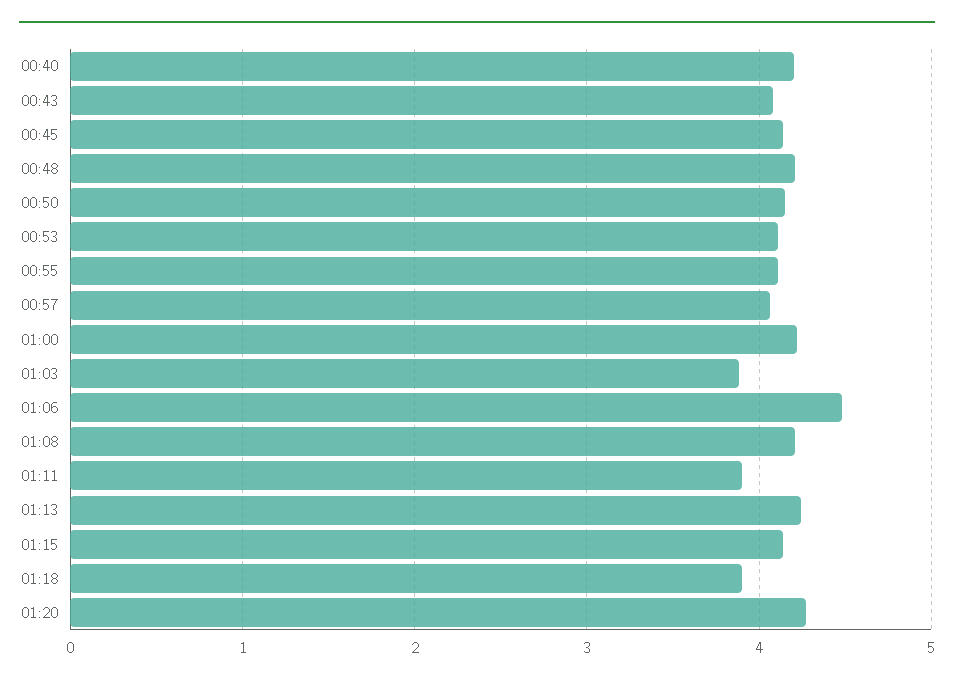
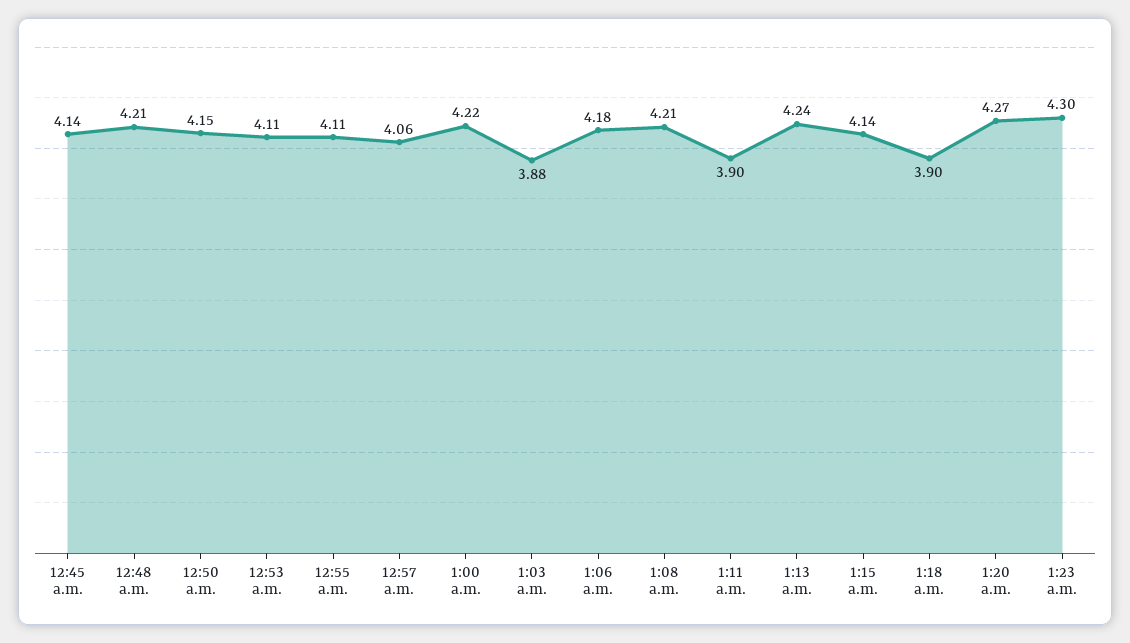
00:40: 4.2 -> none
00:43: 4.1 -> none
01:06: 4.5 -> 4.18
1:23 a.m.: none -> 4.3

